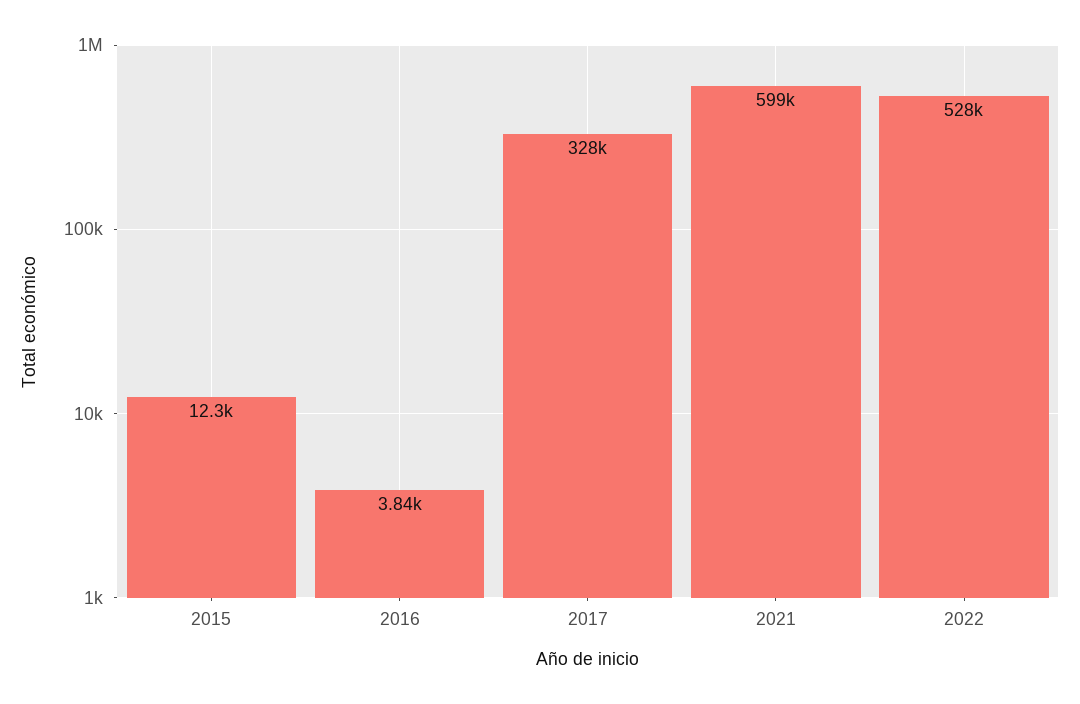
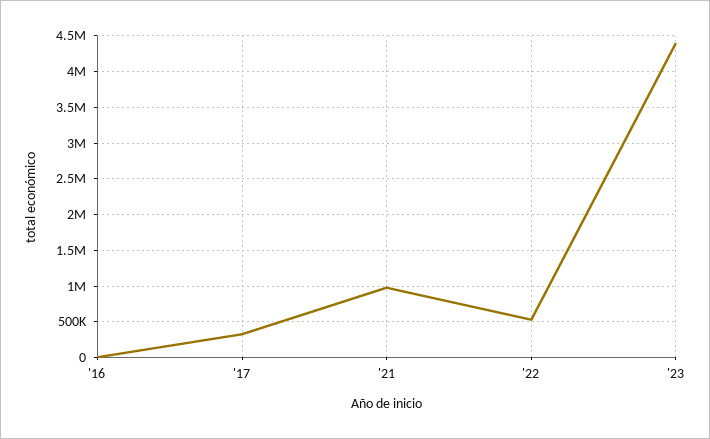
2015: 12300 -> none
2021: 599000 -> 1000000
'23: none -> 4400000

